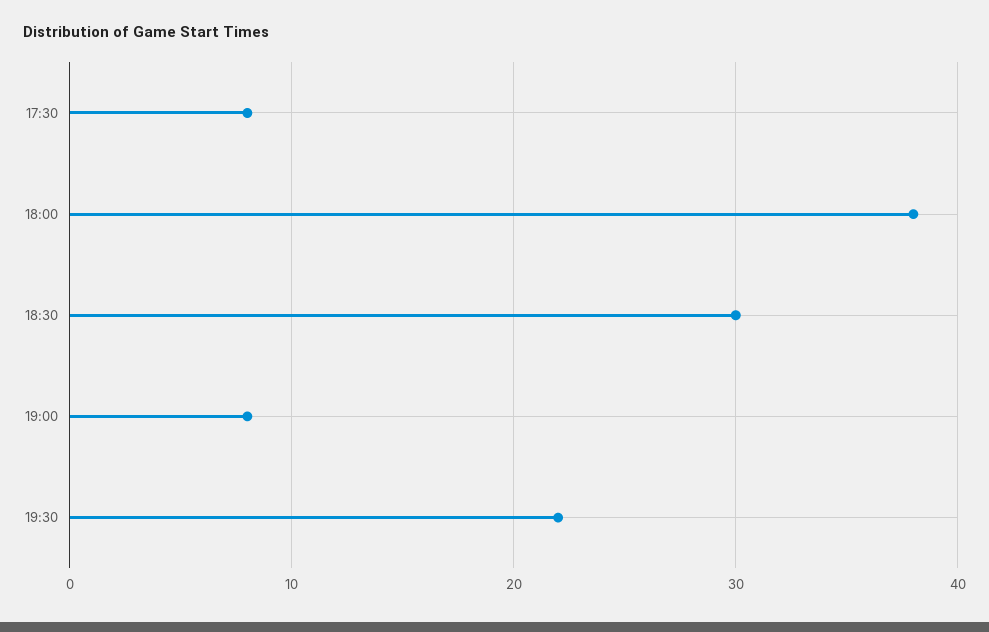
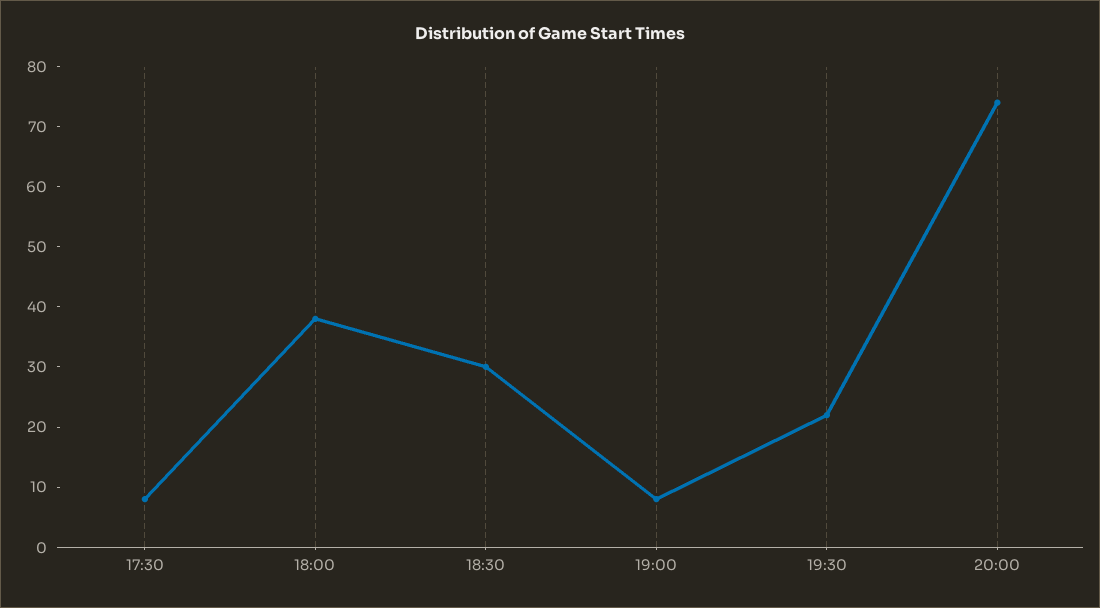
20:00: none -> 75

